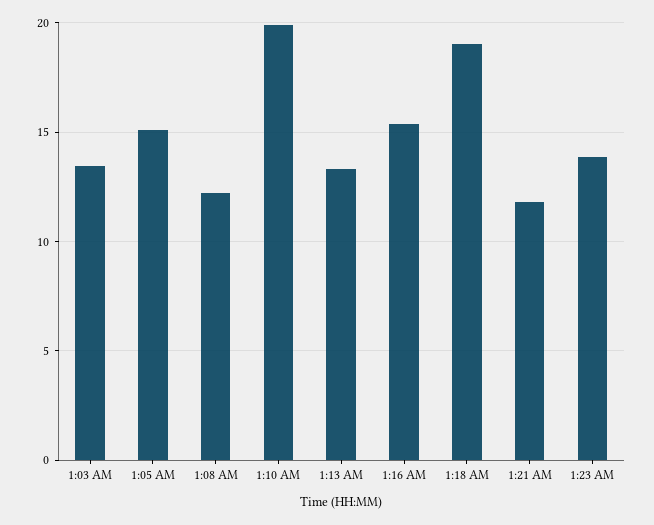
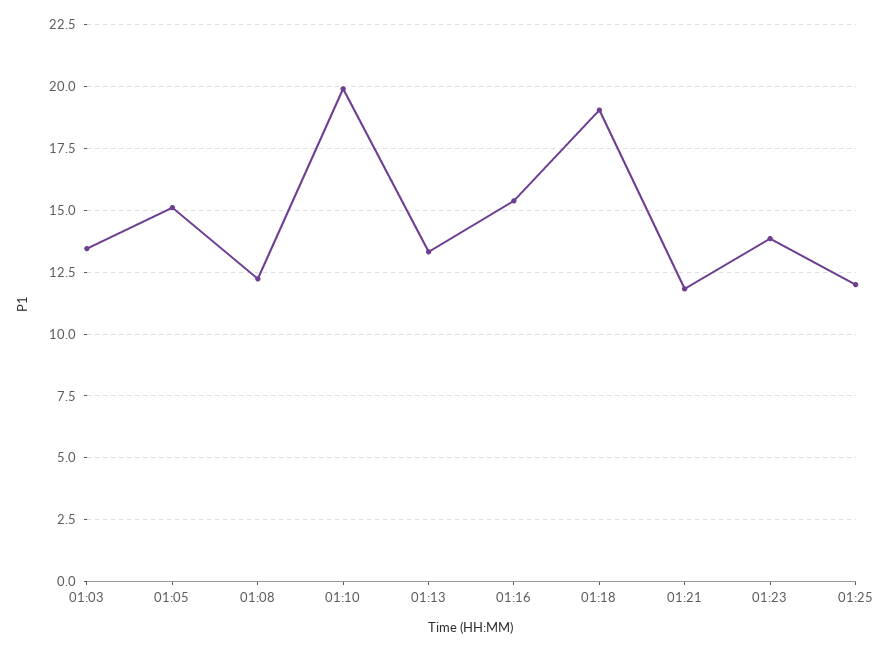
01:25: none -> 12

